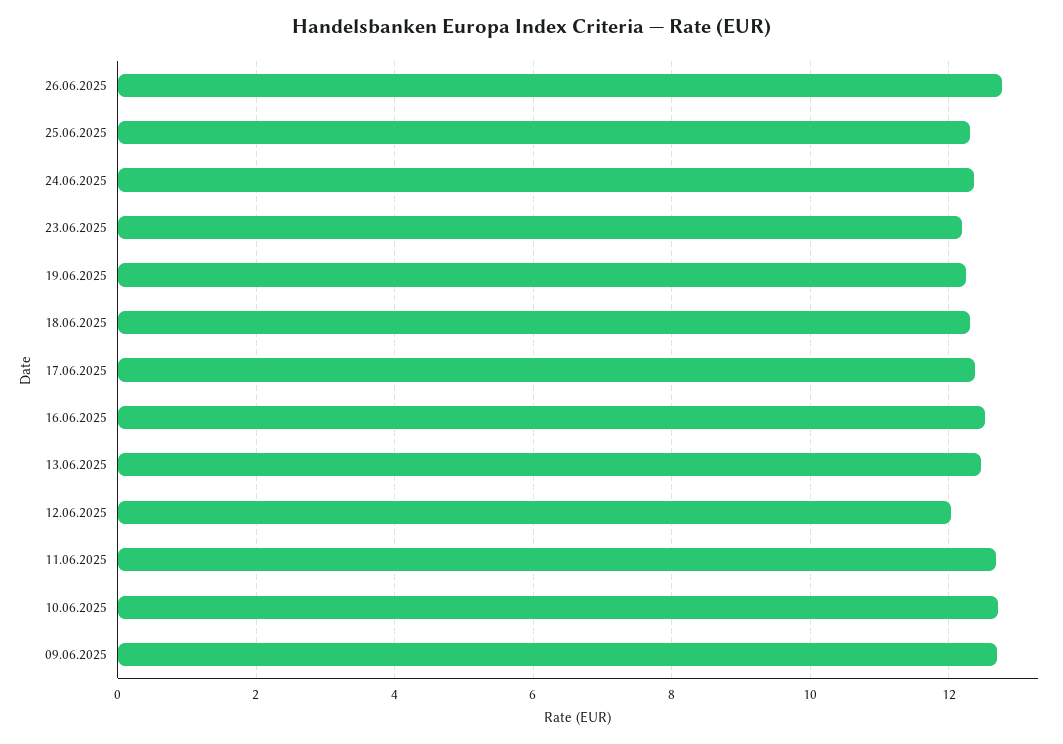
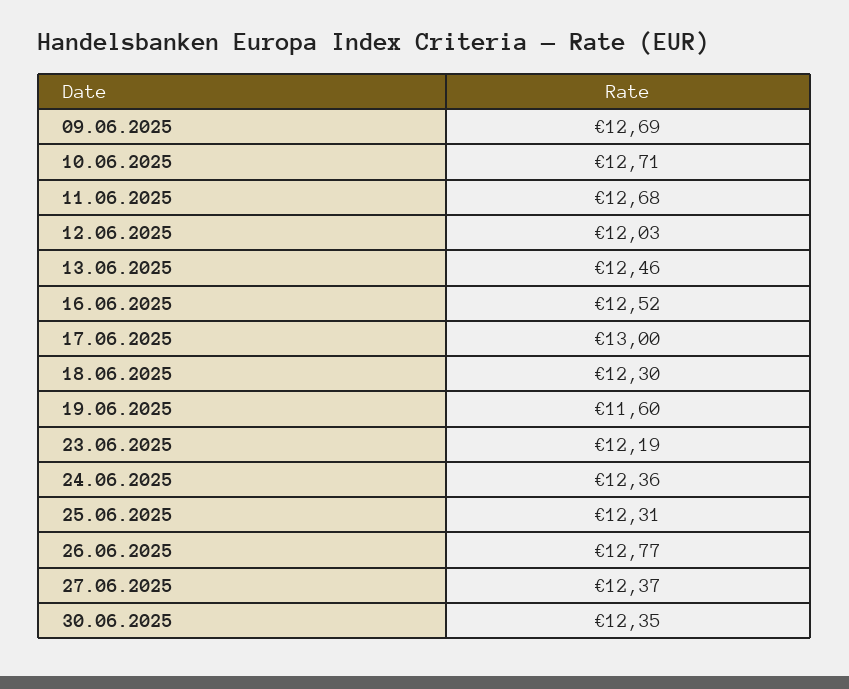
19.06.2025: 12.2 -> 11.6
17.06.2025: 12.4 -> 13
27.06.2025: none -> 12.37
30.06.2025: none -> 12.35

